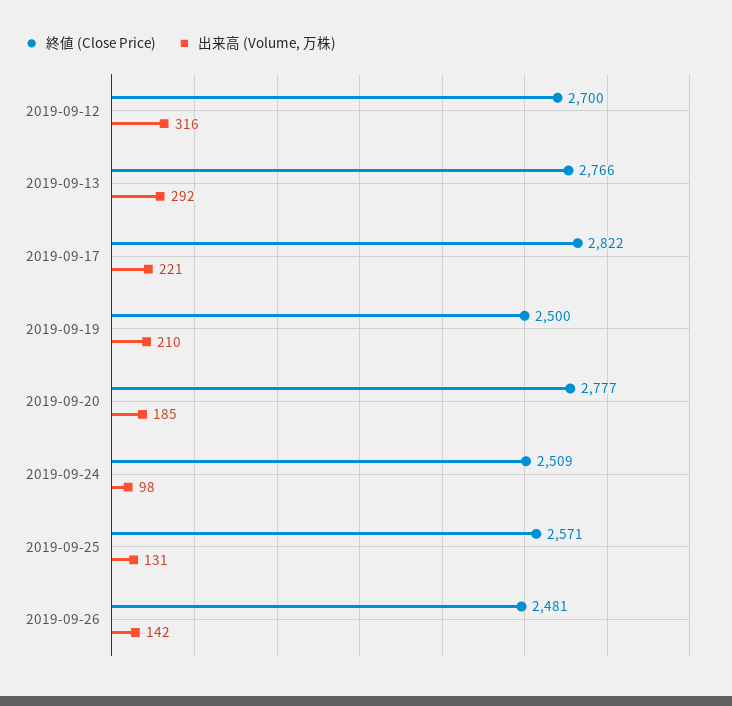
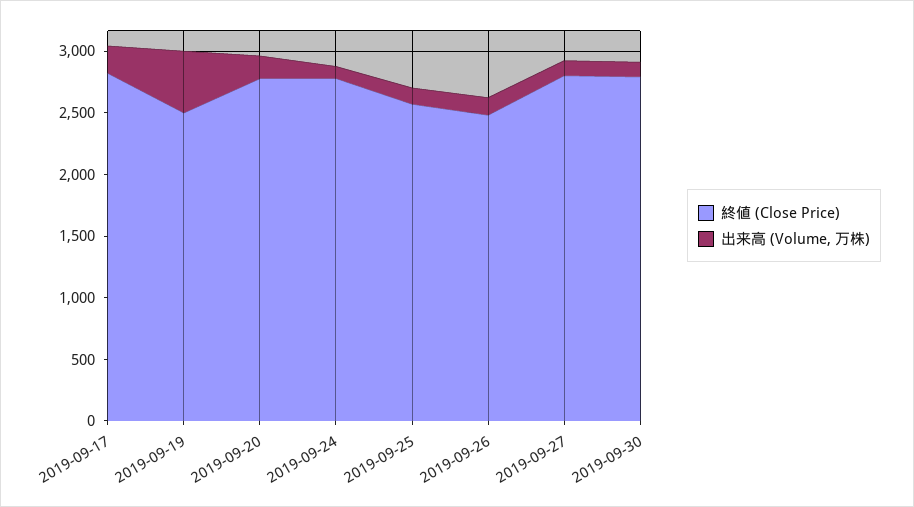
終値 (Close Price), 2019-09-12: 2700 -> none
出来高 (Volume, 万株), 2019-09-12: 316 -> none
終値 (Close Price), 2019-09-13: 2766 -> none
出来高 (Volume, 万株), 2019-09-13: 292 -> none
出来高 (Volume, 万株), 2019-09-19: 210 -> 500
終値 (Close Price), 2019-09-24: 2509 -> 2800
終値 (Close Price), 2019-09-27: none -> 2800
出来高 (Volume, 万株), 2019-09-27: none -> 100
終値 (Close Price), 2019-09-30: none -> 2800
出来高 (Volume, 万株), 2019-09-30: none -> 100

